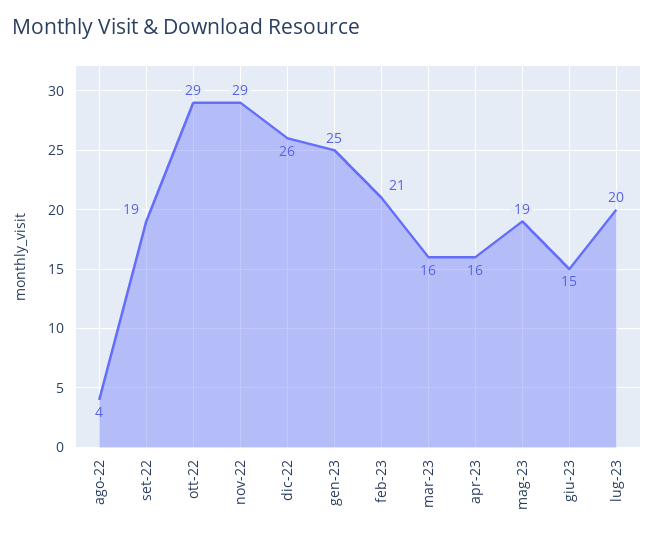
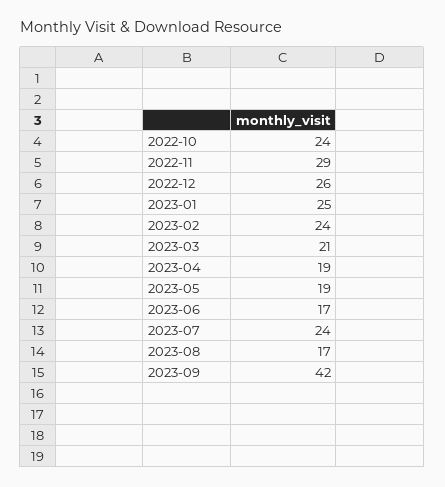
ago-22: 4 -> none
set-22: 19 -> none
ott-22: 29 -> 24
feb-23: 21 -> 24
mar-23: 16 -> 21
apr-23: 16 -> 19
giu-23: 15 -> 17
lug-23: 20 -> 24
2023-08: none -> 17
2023-09: none -> 42

